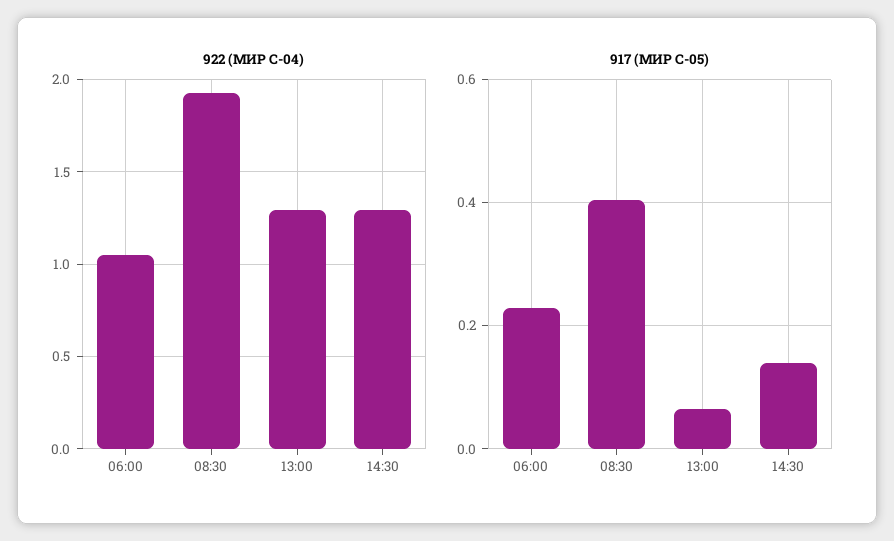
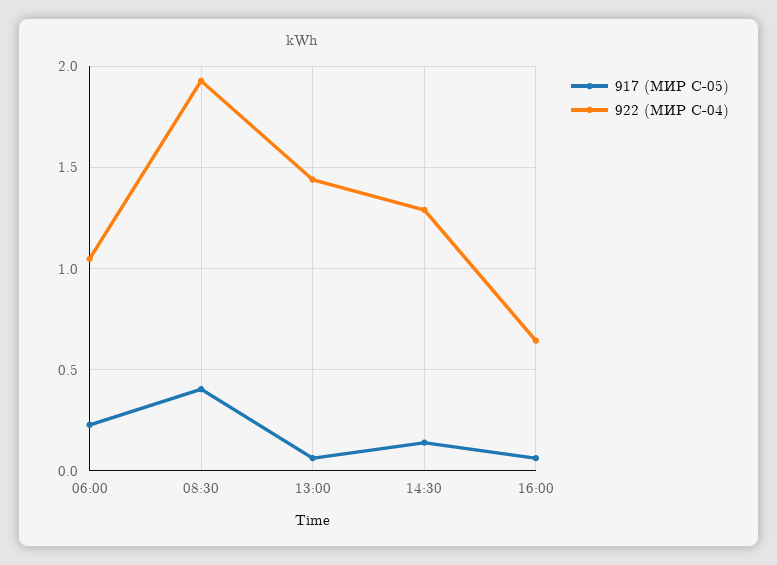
922 (МИР С-04), 13:00: 1.3 -> 1.45
917 (МИР С-05), 16:00: none -> 0.05
922 (МИР С-04), 16:00: none -> 0.65

